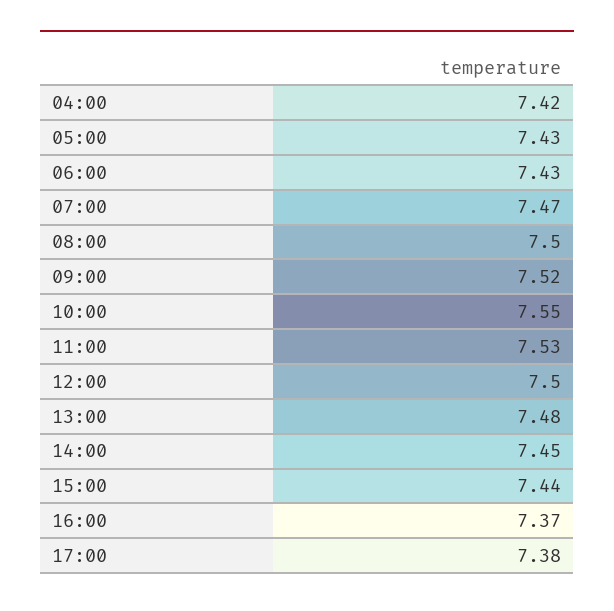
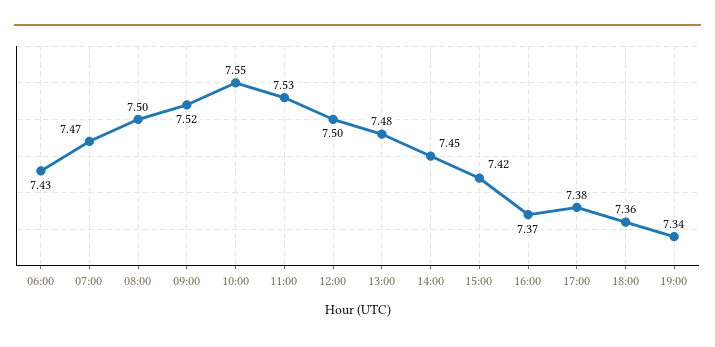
04:00: 7.42 -> none
05:00: 7.43 -> none
15:00: 7.44 -> 7.42
18:00: none -> 7.36
19:00: none -> 7.34

